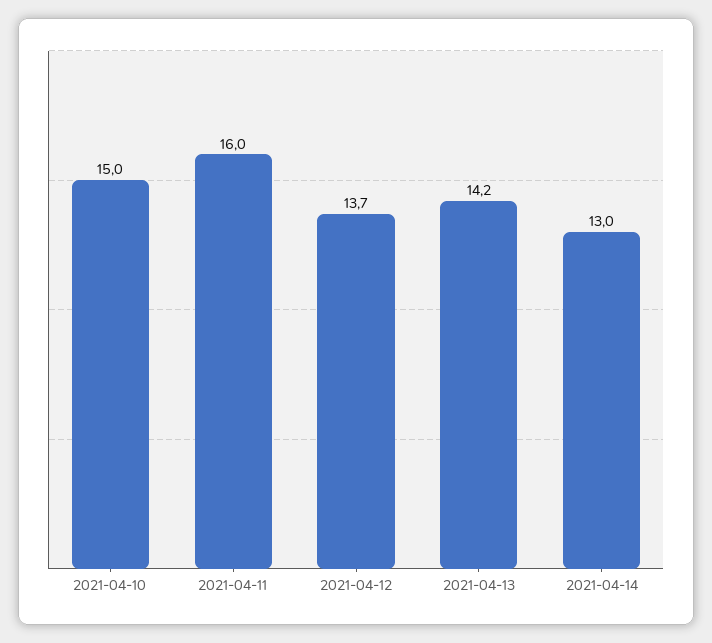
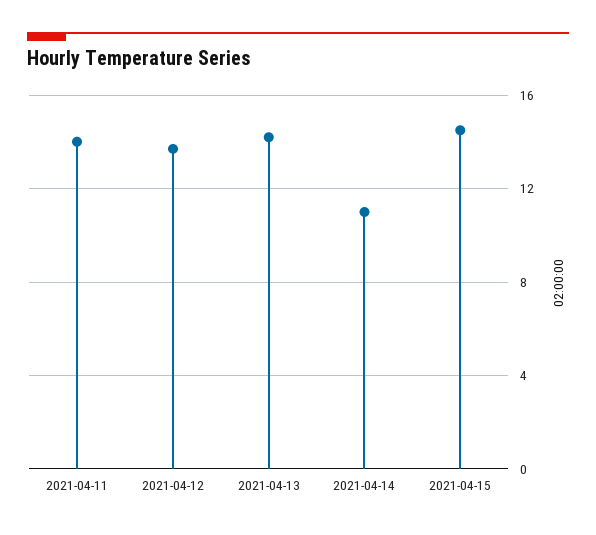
2021-04-10: 15 -> none
2021-04-11: 16 -> 14
2021-04-14: 13 -> 11
2021-04-15: none -> 14.5

